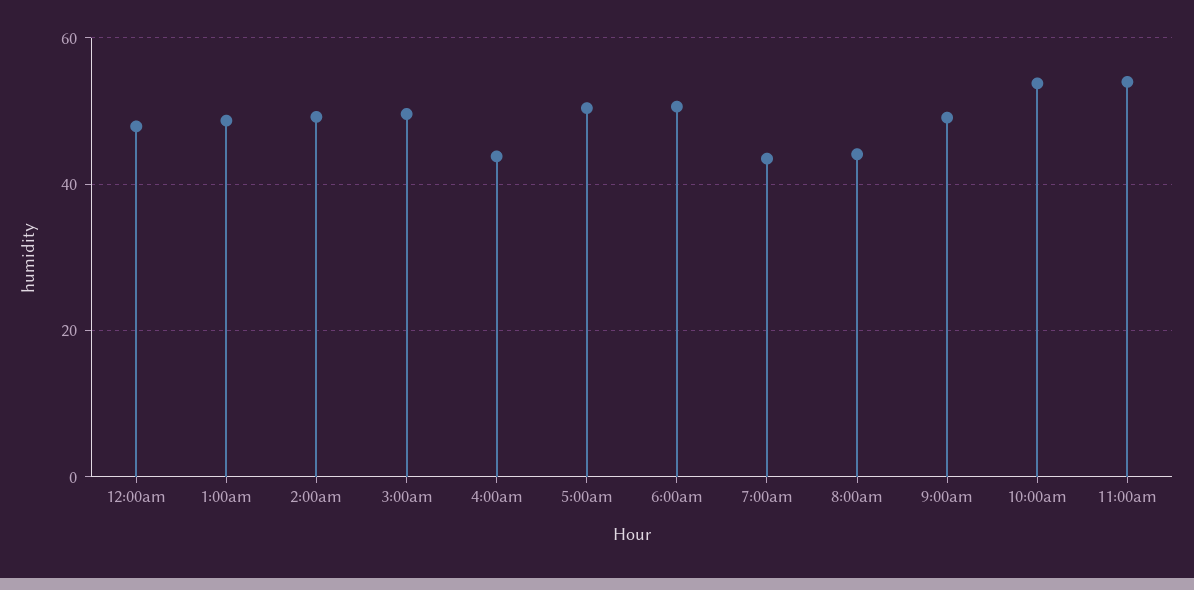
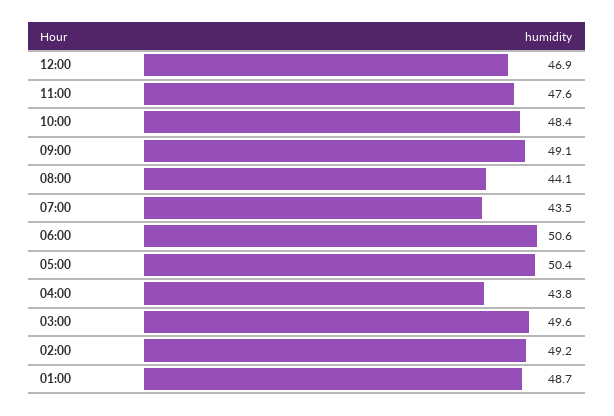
12:00am: 48 -> none
10:00am: 54 -> 48.4
11:00am: 54 -> 47.6
12:00: none -> 46.9

